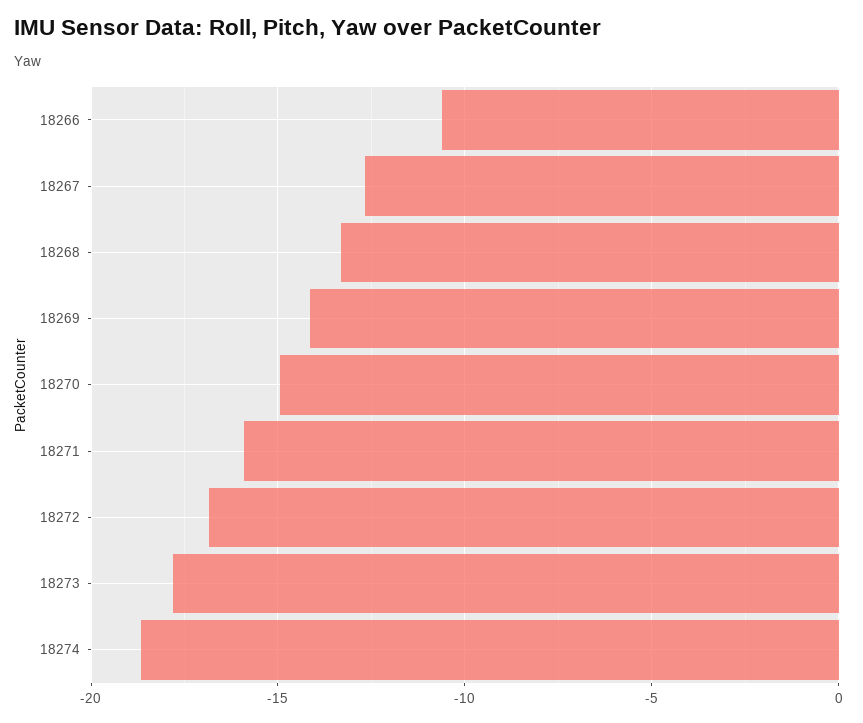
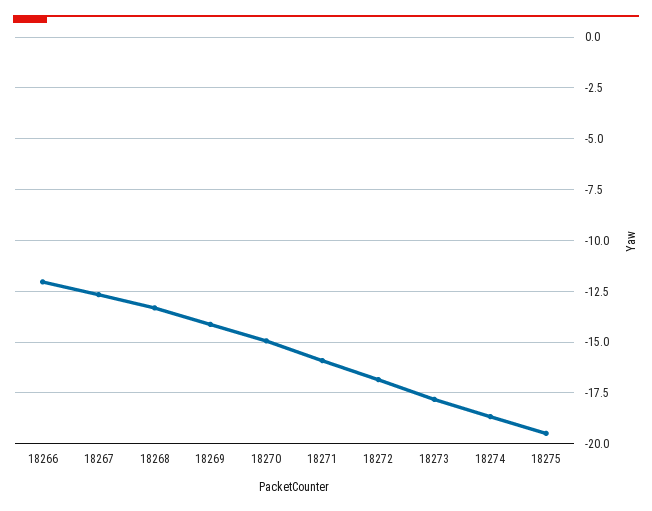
18266: -10.5 -> -12
18275: none -> -19.5

